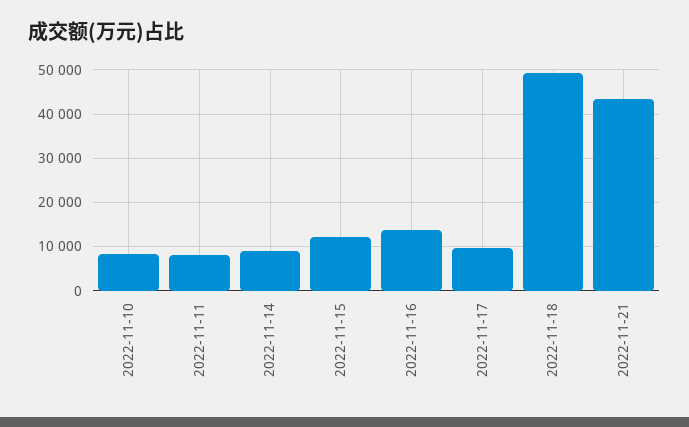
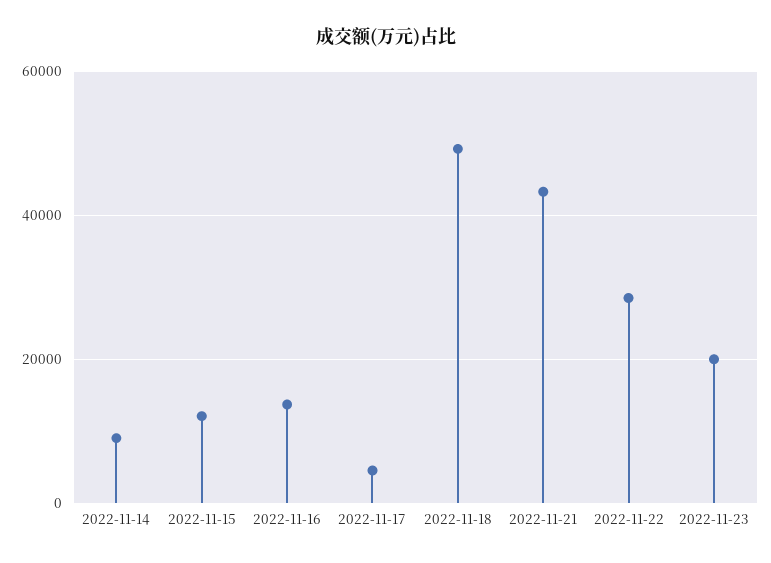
2022-11-10: 8000 -> none
2022-11-11: 8000 -> none
2022-11-17: 10000 -> 4000
2022-11-22: none -> 28000
2022-11-23: none -> 20000

